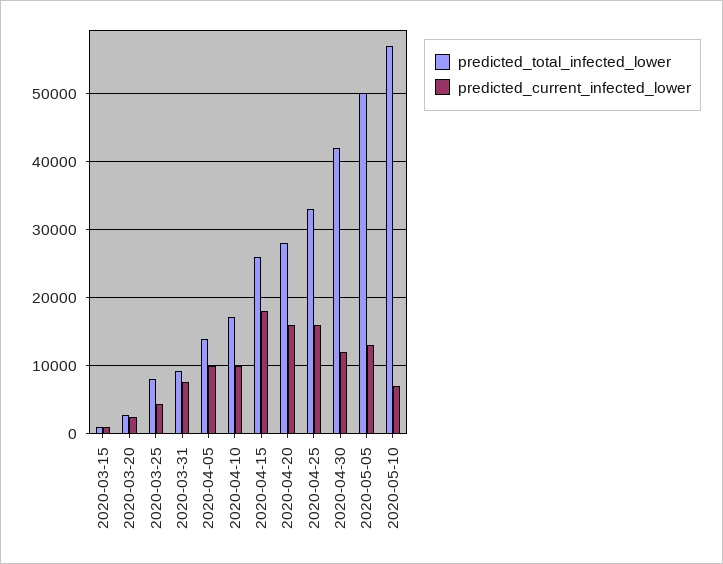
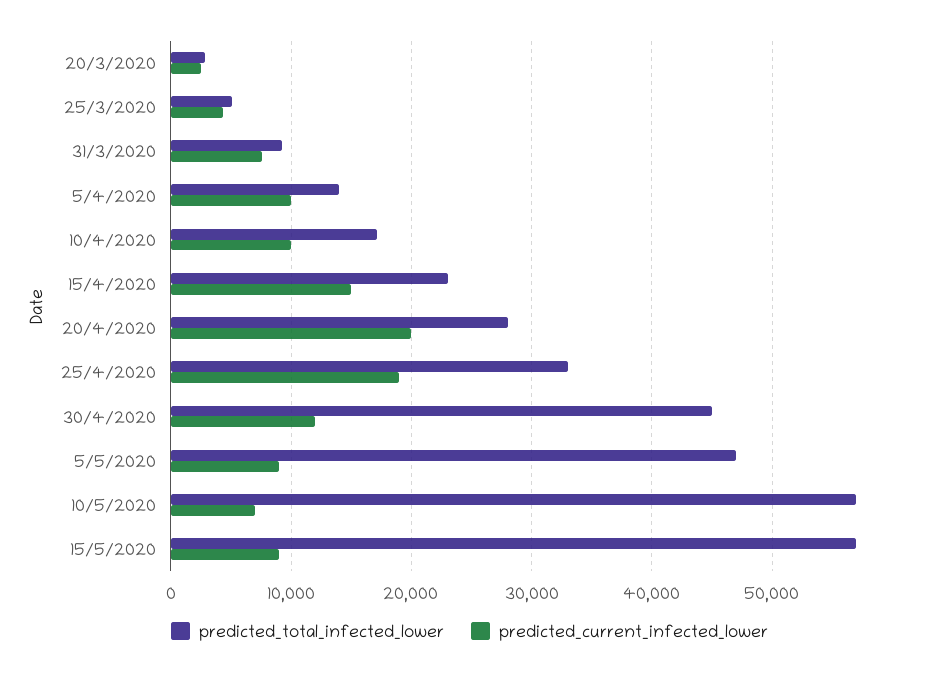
predicted_total_infected_lower, 2020-03-15: 1000 -> none
predicted_current_infected_lower, 2020-03-15: 1000 -> none
predicted_total_infected_lower, 2020-03-25: 8000 -> 5000
predicted_total_infected_lower, 2020-04-15: 26000 -> 23000
predicted_current_infected_lower, 2020-04-15: 18000 -> 15000
predicted_current_infected_lower, 2020-04-20: 16000 -> 20000
predicted_current_infected_lower, 2020-04-25: 16000 -> 19000
predicted_total_infected_lower, 2020-04-30: 42000 -> 45000
predicted_total_infected_lower, 2020-05-05: 50000 -> 47000
predicted_current_infected_lower, 2020-05-05: 13000 -> 9000
predicted_total_infected_lower, 15/5/2020: none -> 57000
predicted_current_infected_lower, 15/5/2020: none -> 9000

